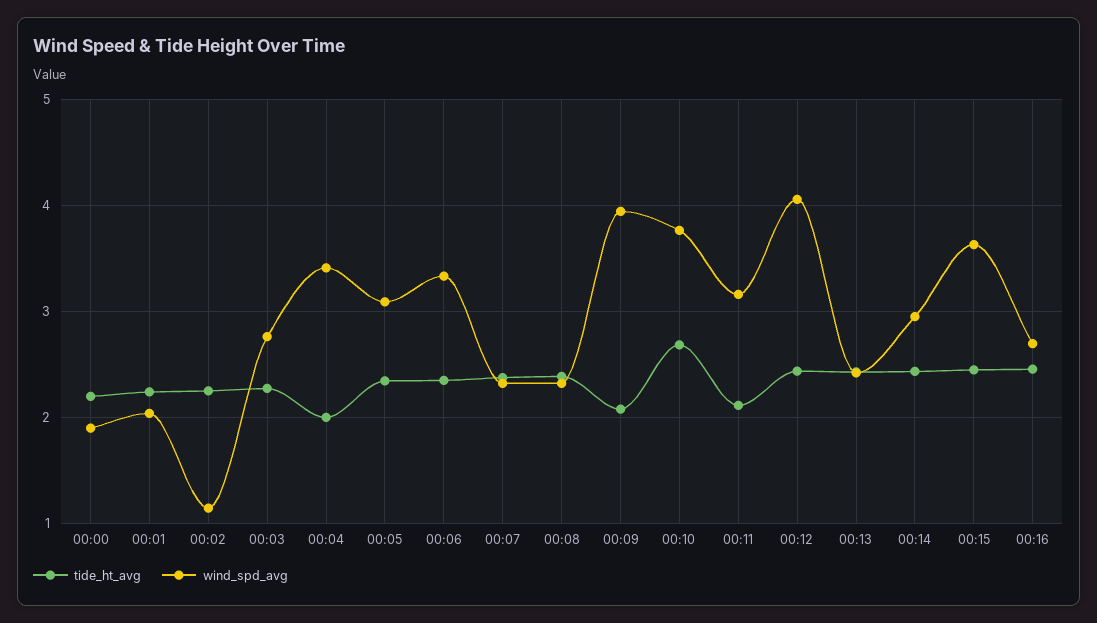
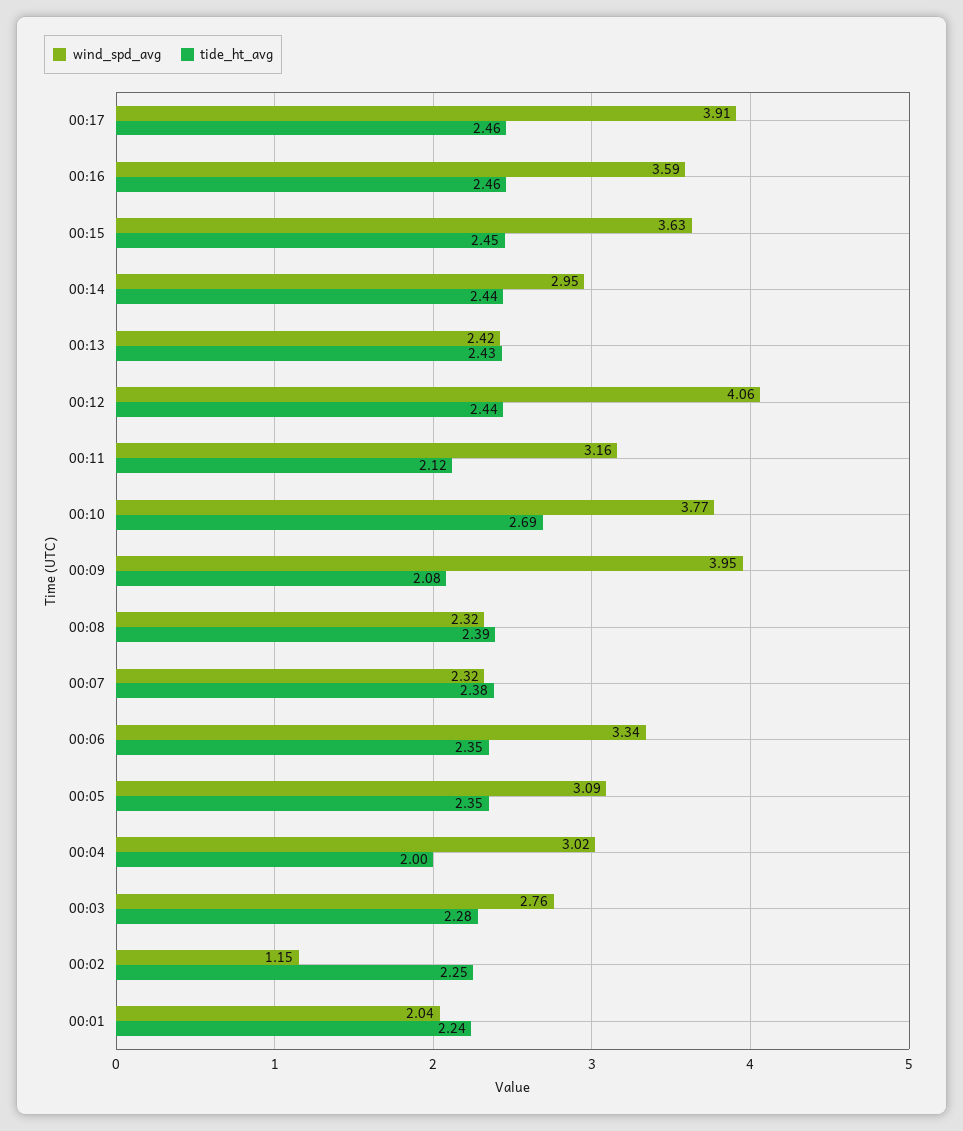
tide_ht_avg, 00:00: 2.2 -> none
wind_spd_avg, 00:00: 1.9 -> none
wind_spd_avg, 00:04: 3.4 -> 3.02
wind_spd_avg, 00:16: 2.7 -> 3.59
wind_spd_avg, 00:17: none -> 3.91
tide_ht_avg, 00:17: none -> 2.46

